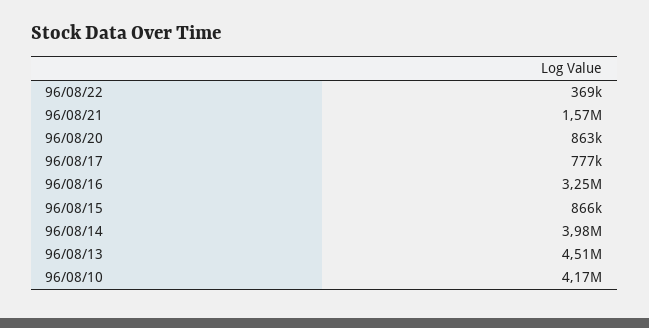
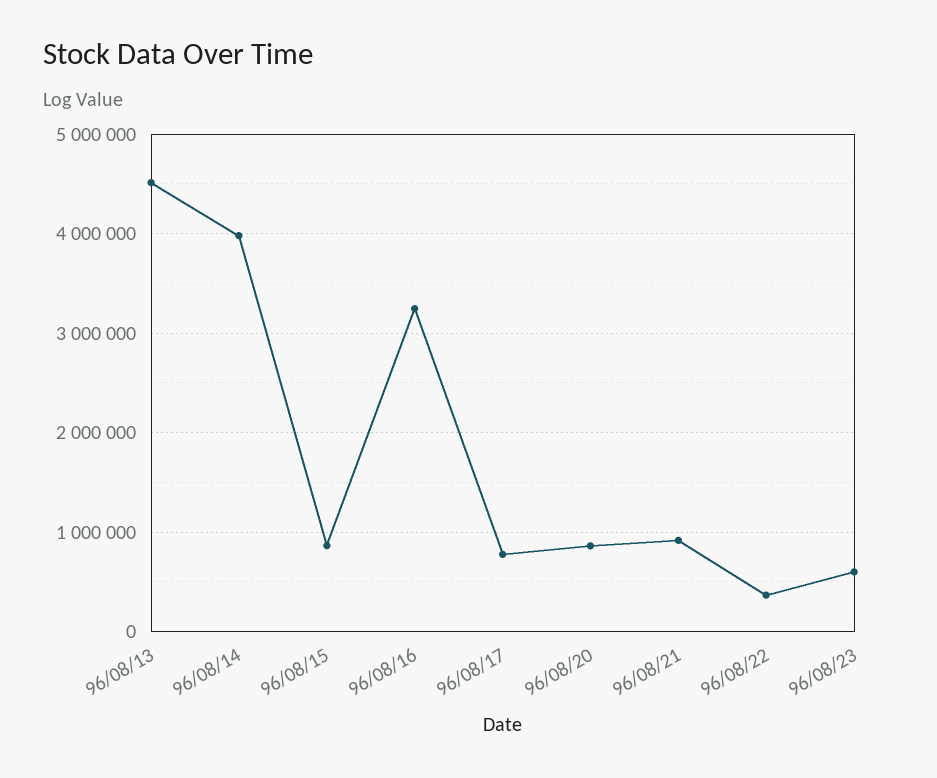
96/08/21: 1570000 -> 900000
96/08/10: 4170000 -> none
96/08/23: none -> 600000

